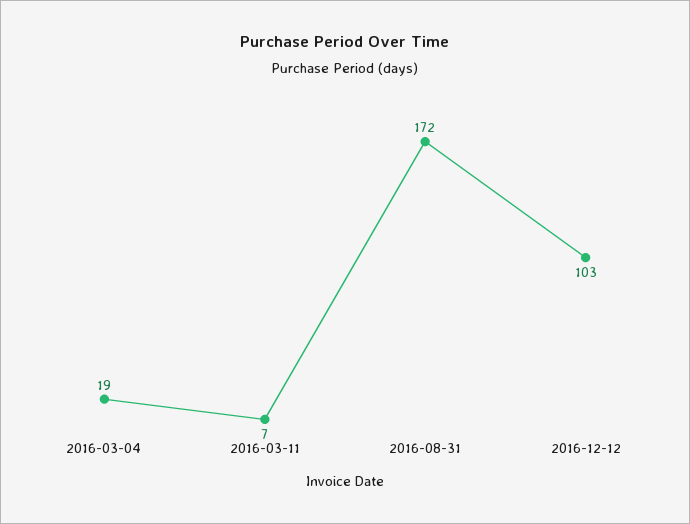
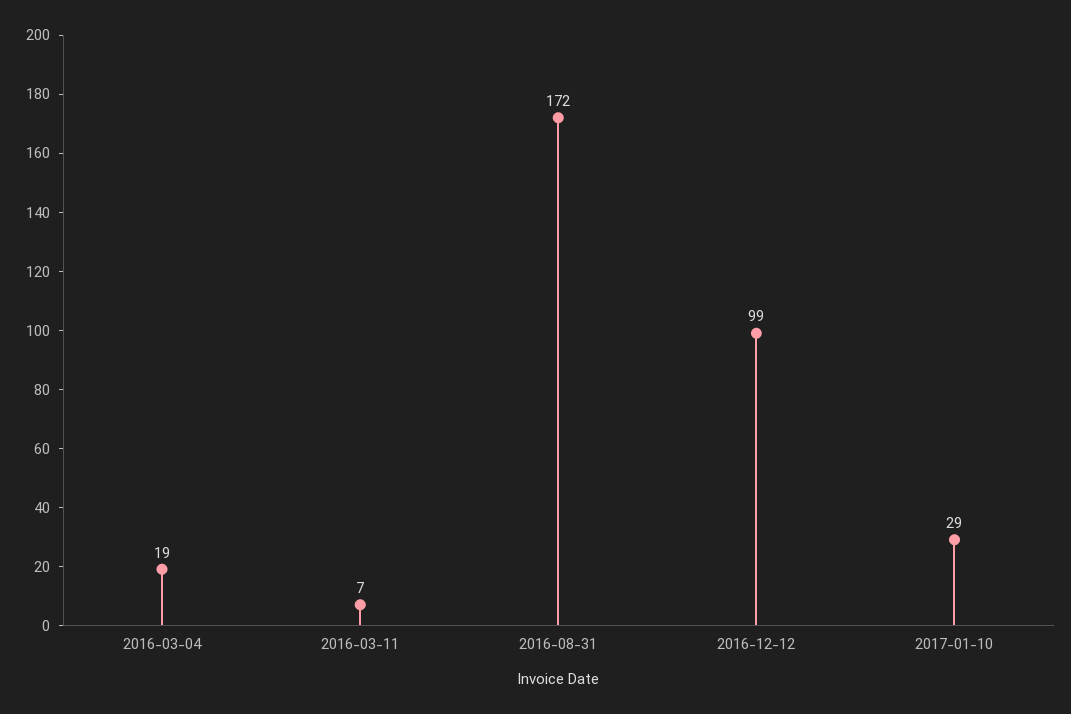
2016-12-12: 103 -> 99
2017-01-10: none -> 29

